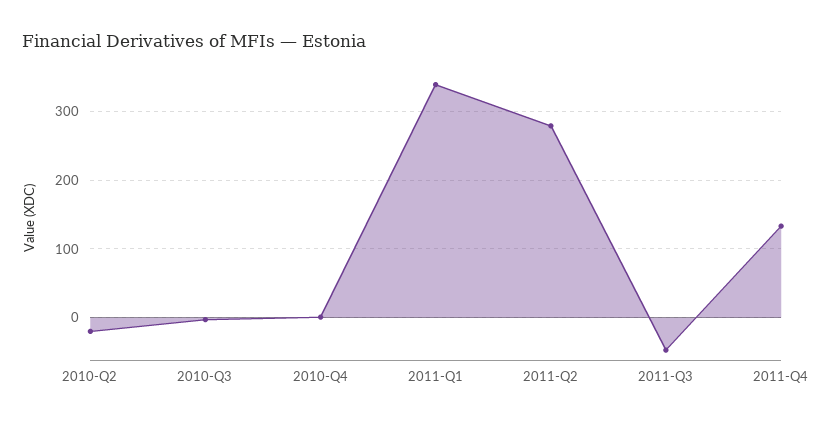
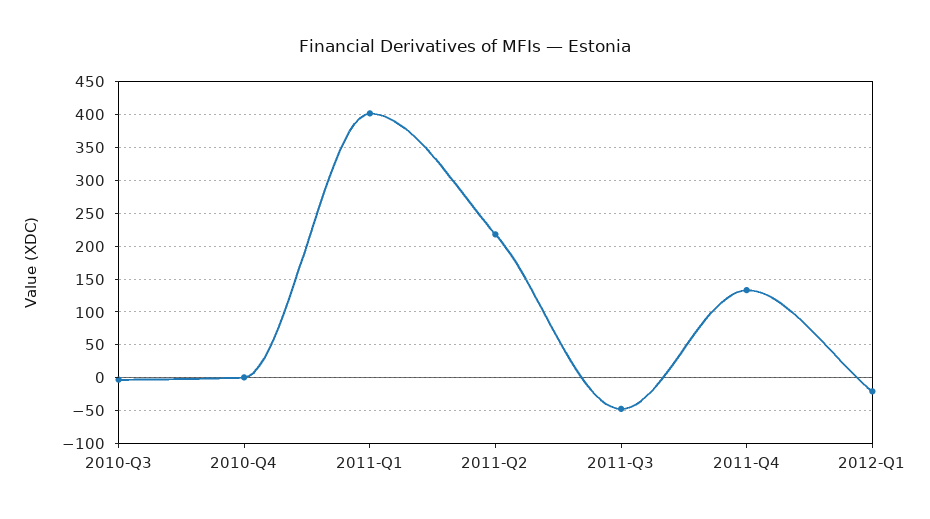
2010-Q2: -20 -> none
2011-Q1: 340 -> 400
2011-Q2: 280 -> 220
2012-Q1: none -> -20

